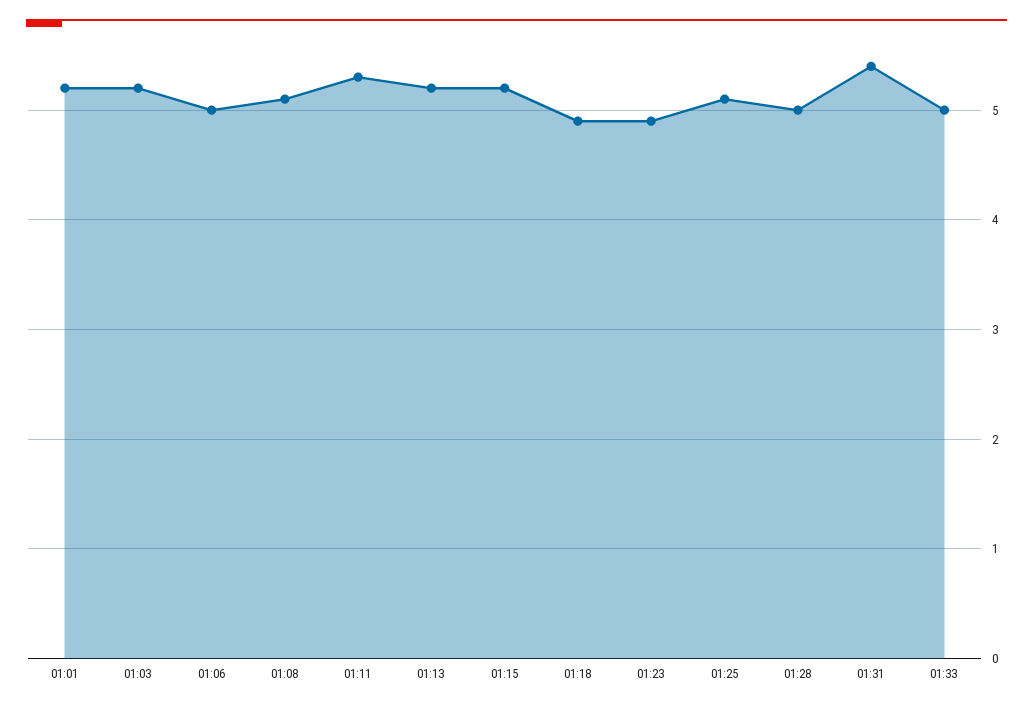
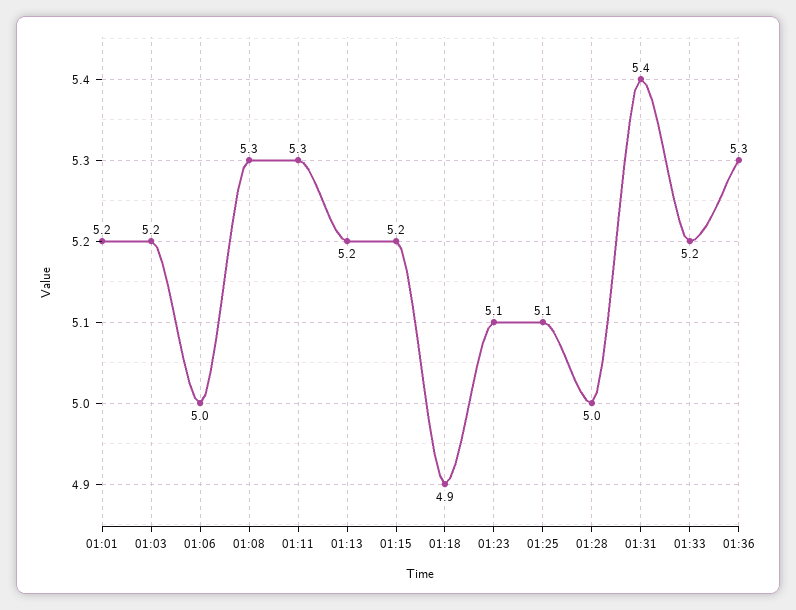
01:08: 5.1 -> 5.3
01:23: 4.9 -> 5.1
01:33: 5 -> 5.2
01:36: none -> 5.3

